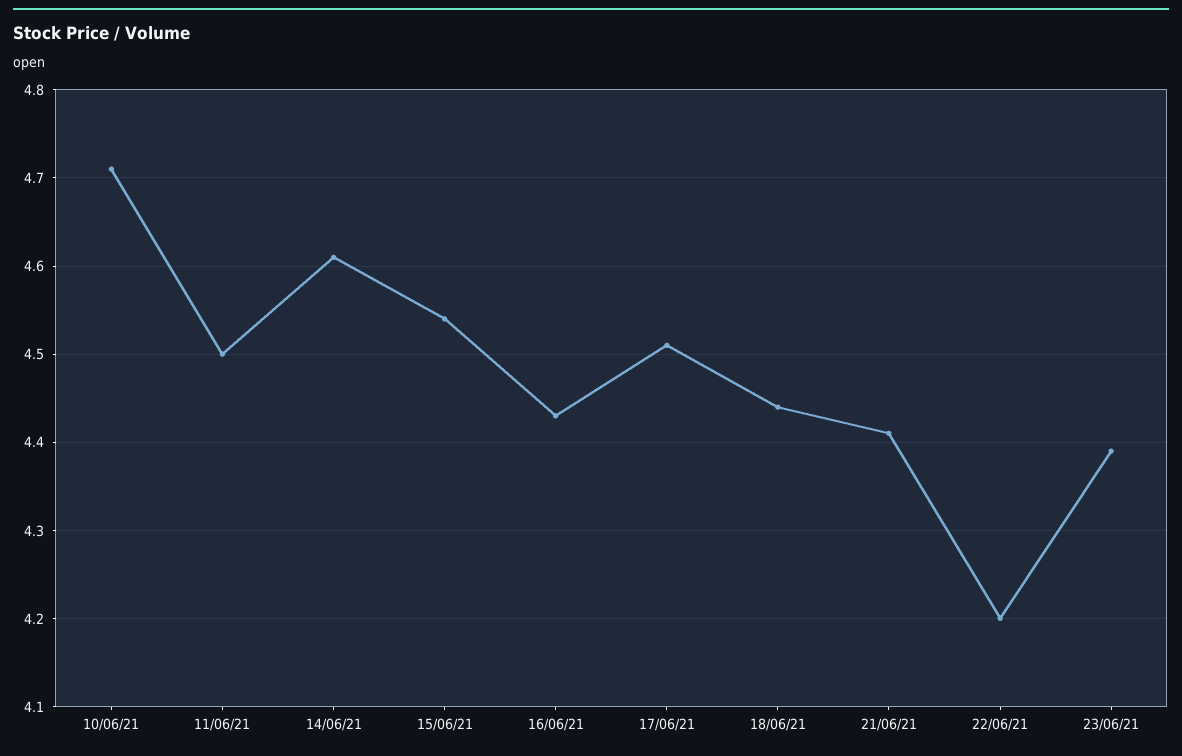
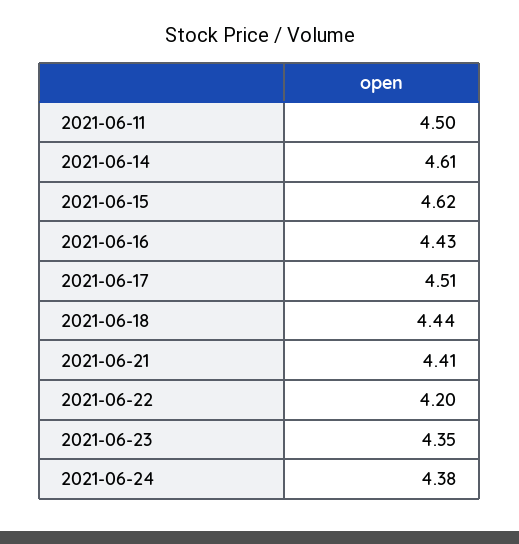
10/06/21: 4.71 -> none
15/06/21: 4.54 -> 4.62
23/06/21: 4.39 -> 4.35
2021-06-24: none -> 4.38

